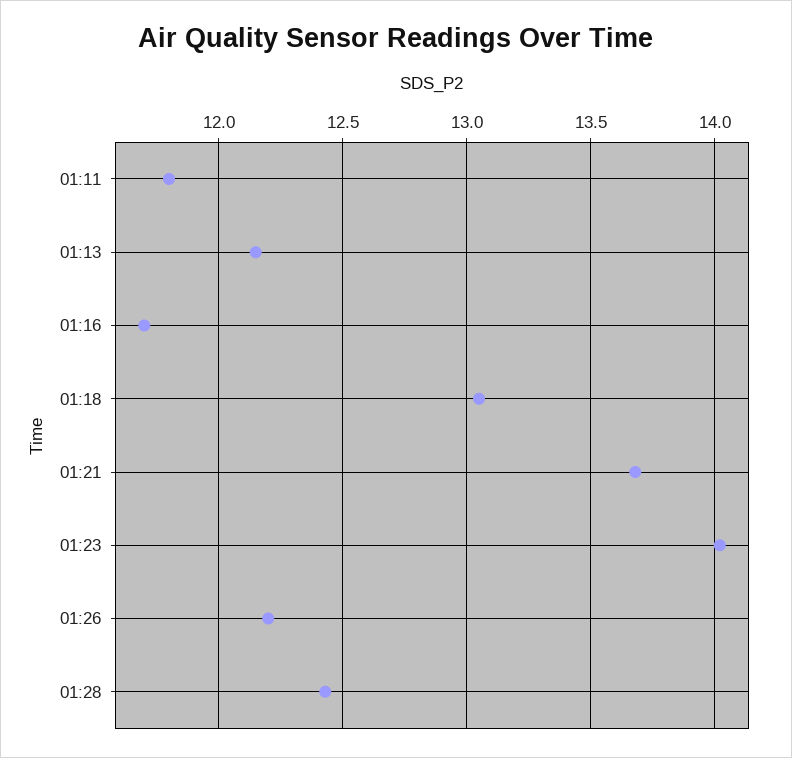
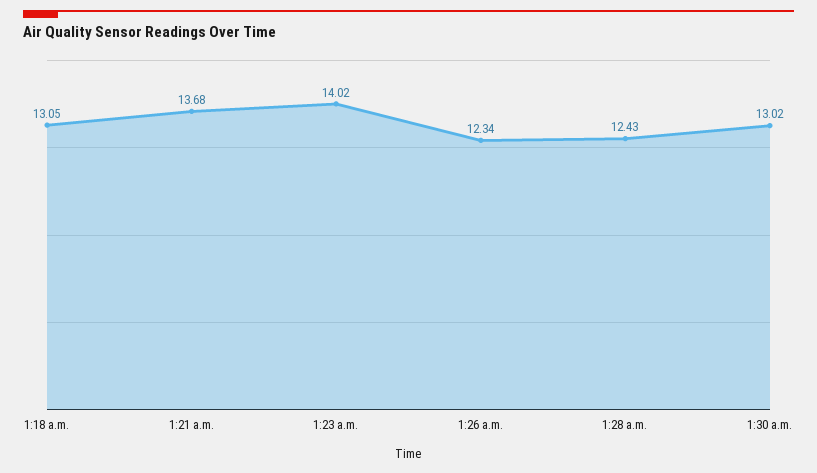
01:11: 11.8 -> none
01:13: 12.15 -> none
01:16: 11.7 -> none
01:26: 12.2 -> 12.34
1:30 a.m.: none -> 13.02

